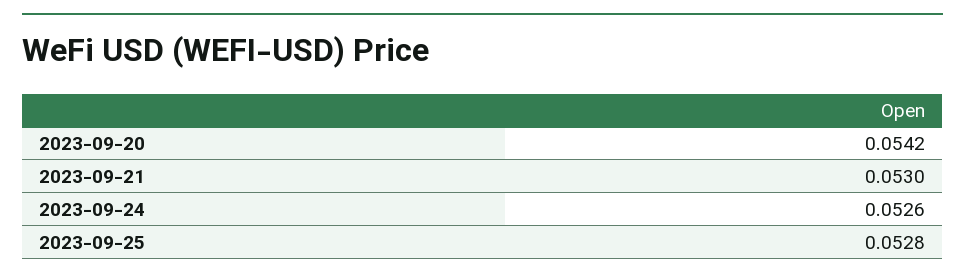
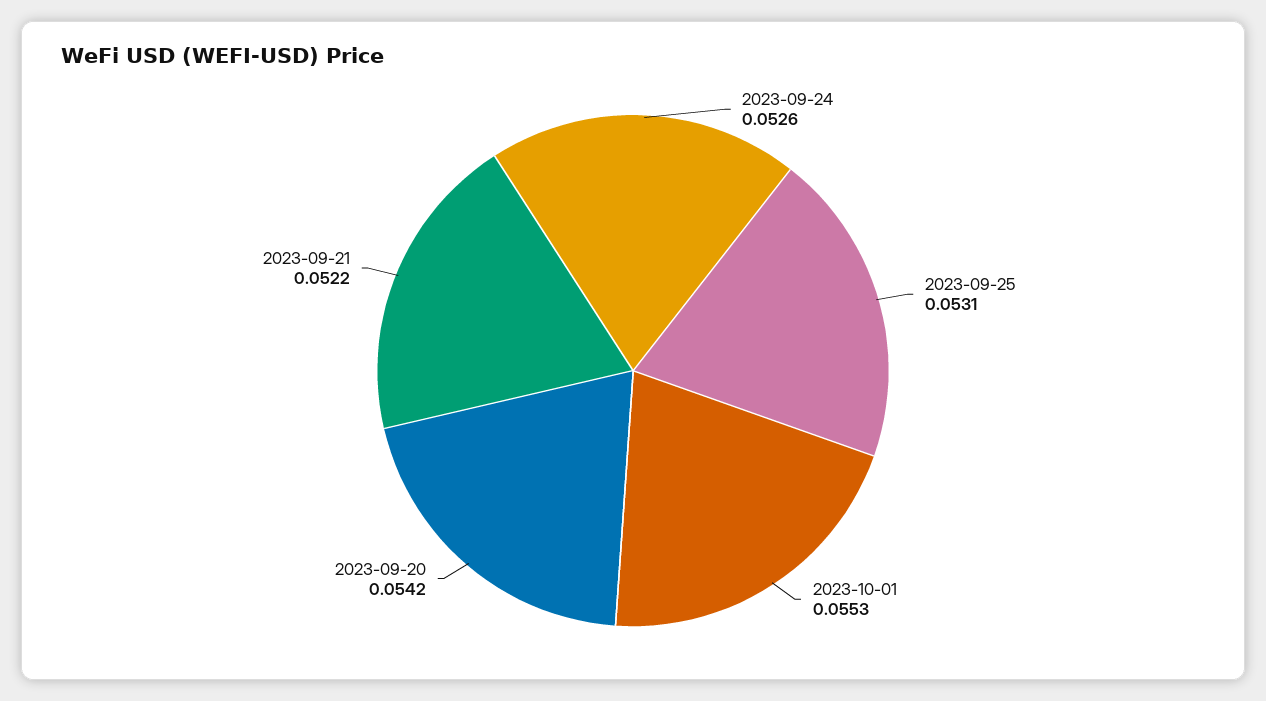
2023-09-21: 0.053 -> 0.0522
2023-09-25: 0.0528 -> 0.0531
2023-10-01: none -> 0.0553

